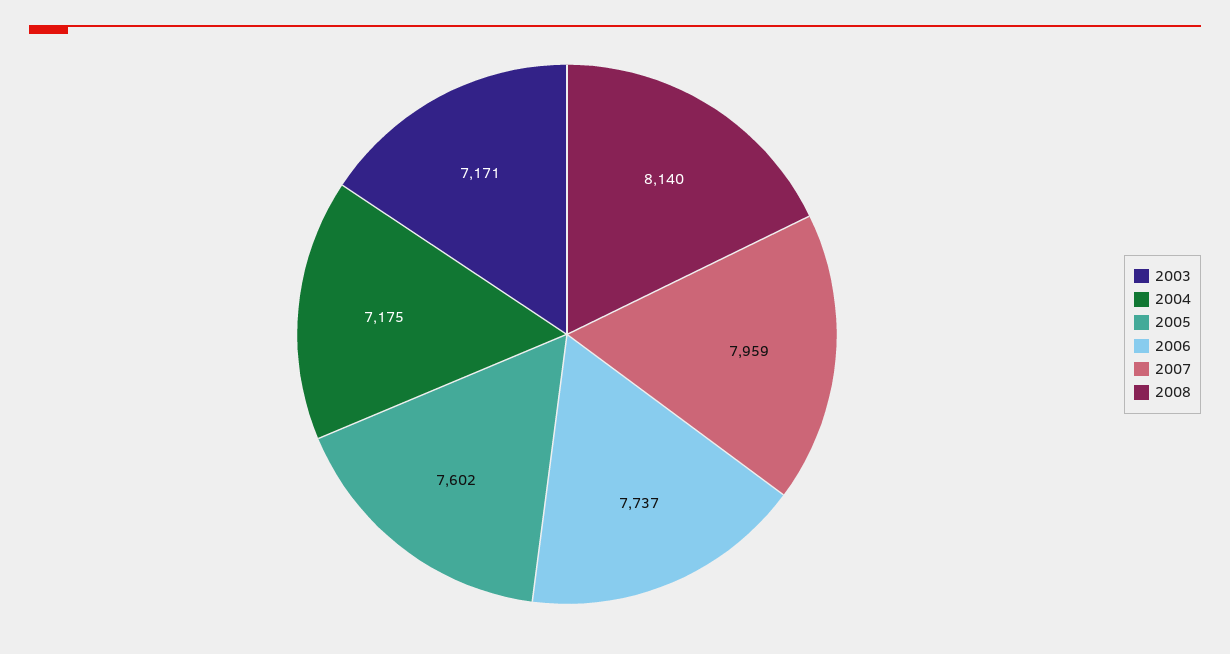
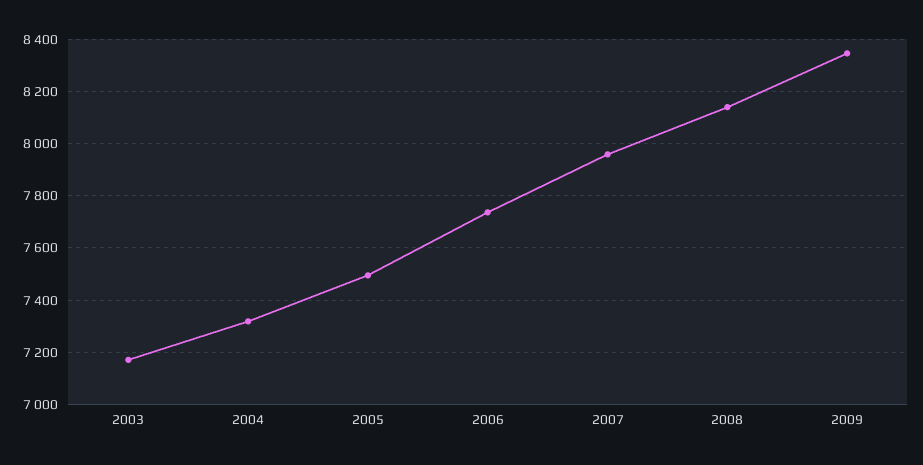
2004: 7175 -> 7325
2005: 7602 -> 7500
2009: none -> 8350

